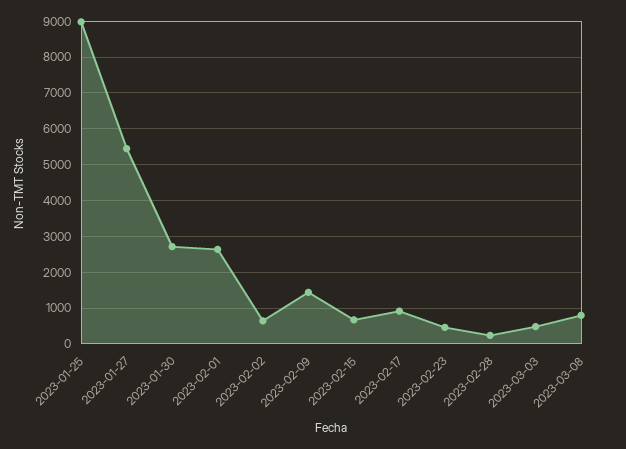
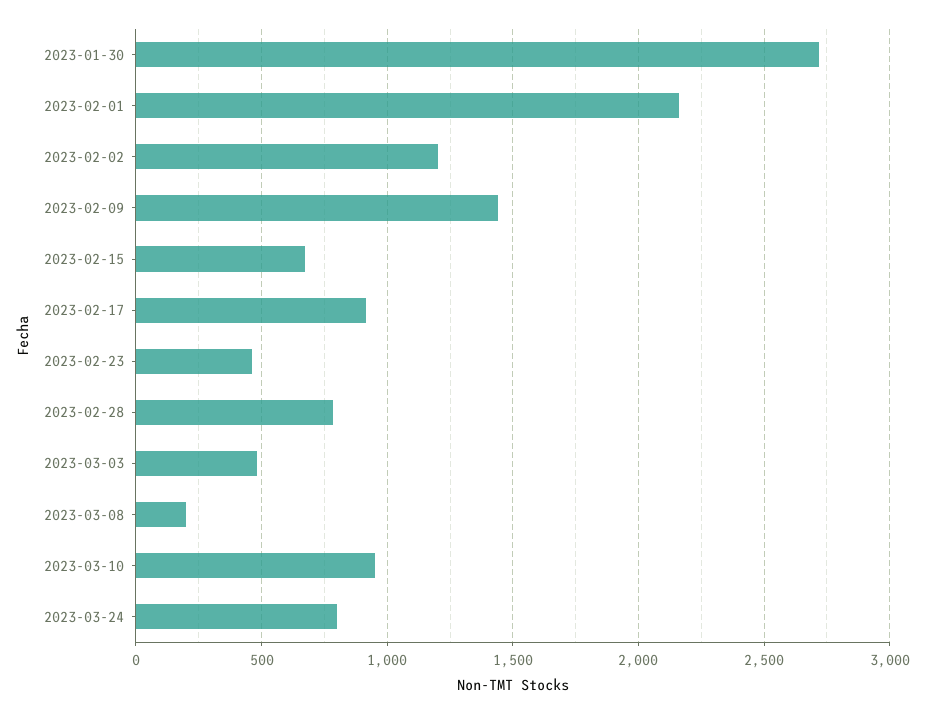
2023-01-25: 9000 -> none
2023-01-27: 5400 -> none
2023-02-01: 2600 -> 2150
2023-02-02: 600 -> 1200
2023-02-28: 200 -> 800
2023-03-08: 800 -> 200
2023-03-10: none -> 950
2023-03-24: none -> 800

